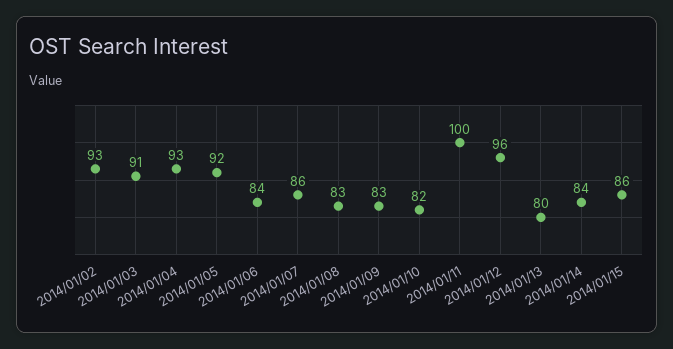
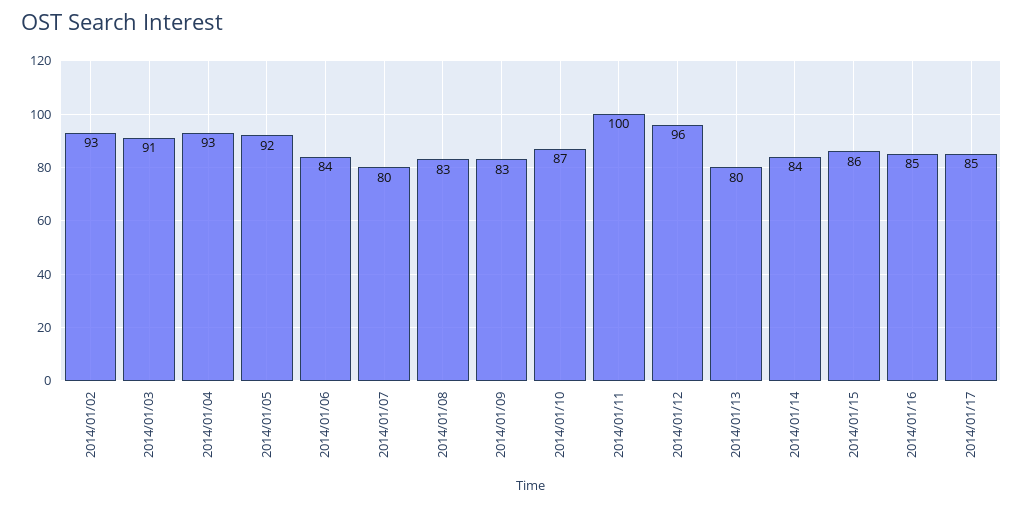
2014/01/07: 86 -> 80
2014/01/10: 82 -> 87
2014/01/16: none -> 85
2014/01/17: none -> 85

